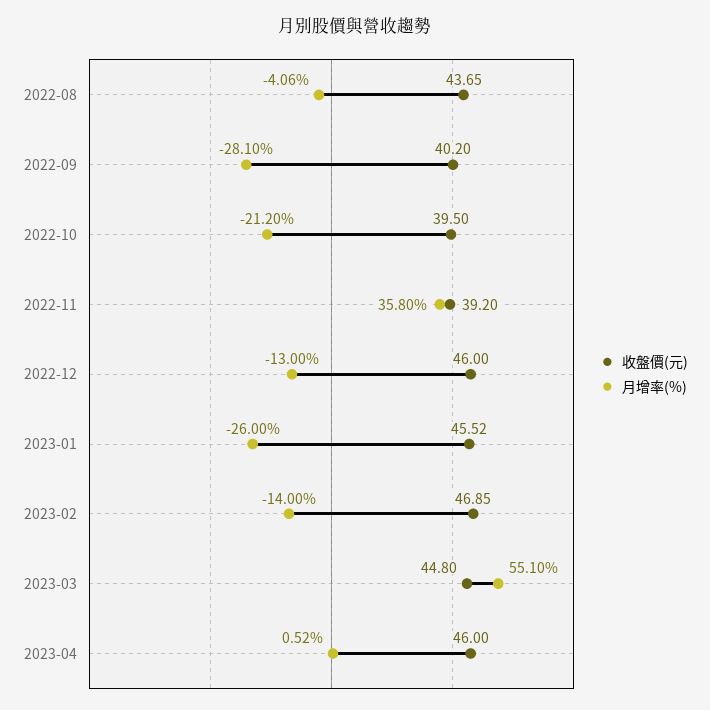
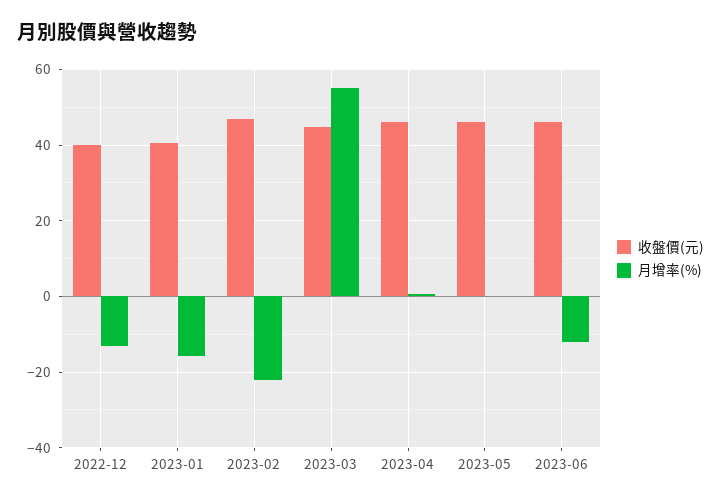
收盤價(元), 2022-08: 43.65 -> none
月增率(%), 2022-08: -4.06 -> none
收盤價(元), 2022-09: 40.2 -> none
月增率(%), 2022-09: -28.1 -> none
收盤價(元), 2022-10: 39.5 -> none
月增率(%), 2022-10: -21.2 -> none
收盤價(元), 2022-11: 39.2 -> none
月增率(%), 2022-11: 35.8 -> none
收盤價(元), 2022-12: 46 -> 40
收盤價(元), 2023-01: 45.52 -> 40
月增率(%), 2023-01: -26 -> -16
月增率(%), 2023-02: -14 -> -22
收盤價(元), 2023-05: none -> 46
月增率(%), 2023-05: none -> 0
收盤價(元), 2023-06: none -> 46
月增率(%), 2023-06: none -> -12

